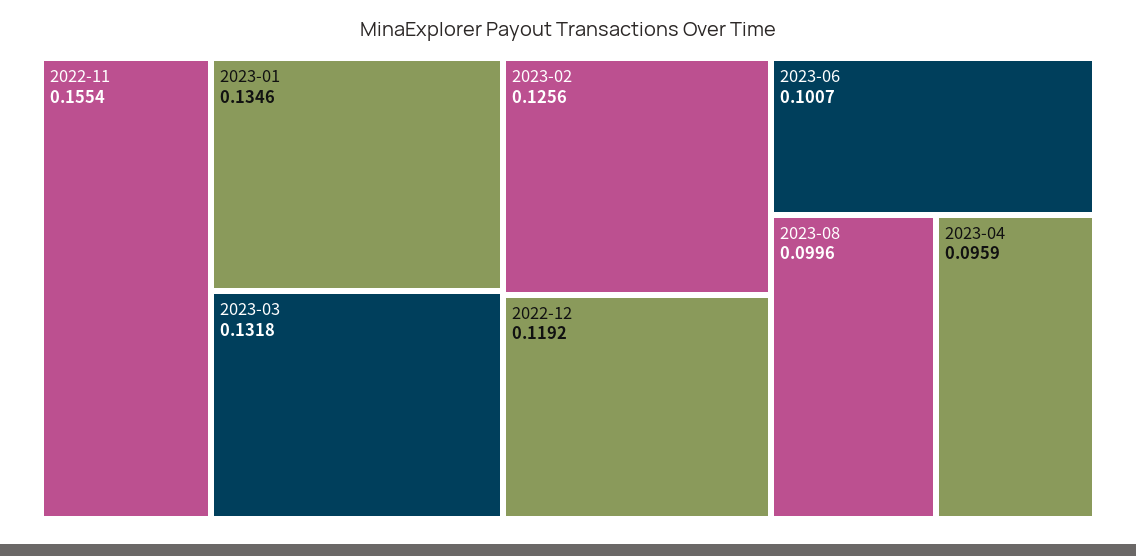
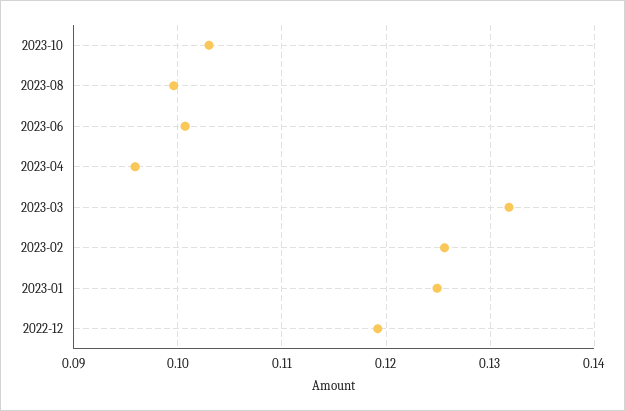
2022-11: 0.1554 -> none
2023-01: 0.1346 -> 0.125
2023-10: none -> 0.103

